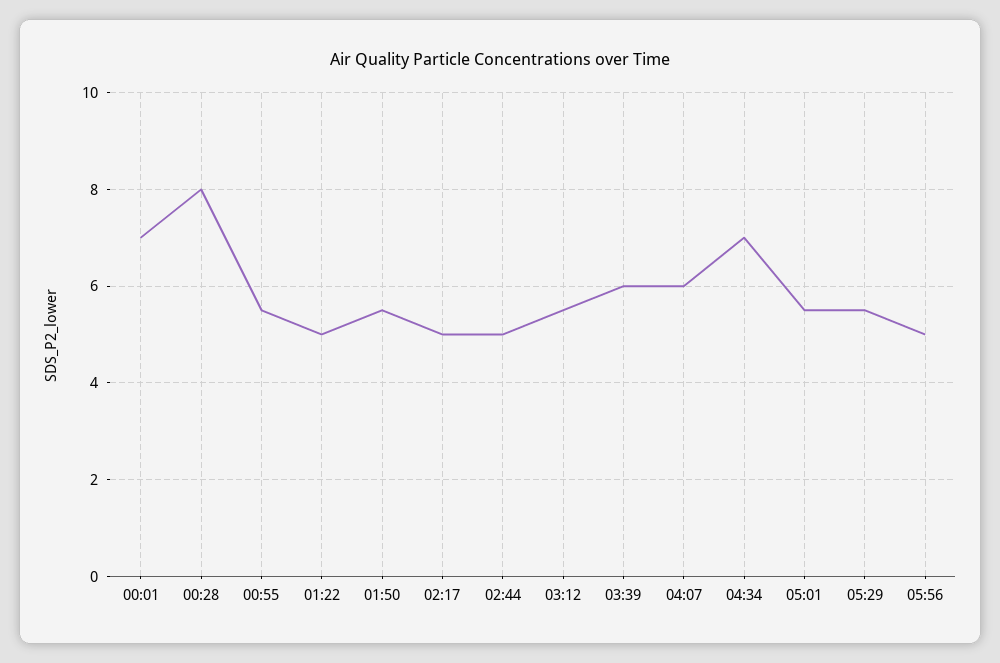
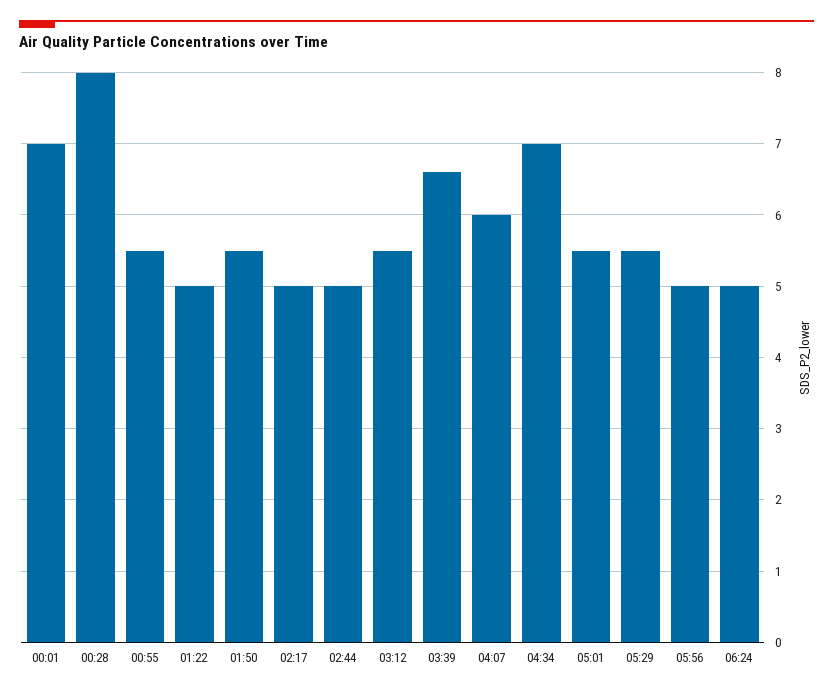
03:39: 6 -> 6.6
06:24: none -> 5

